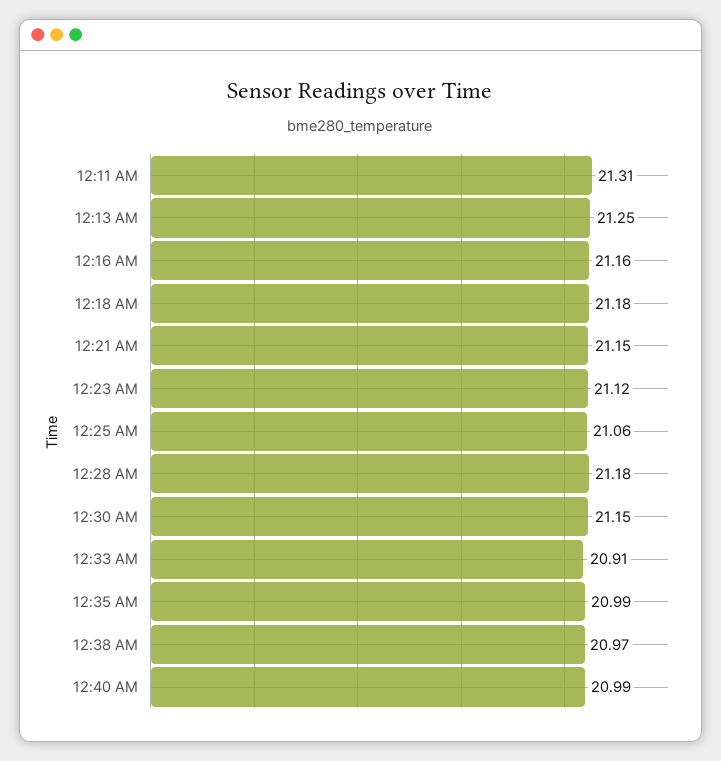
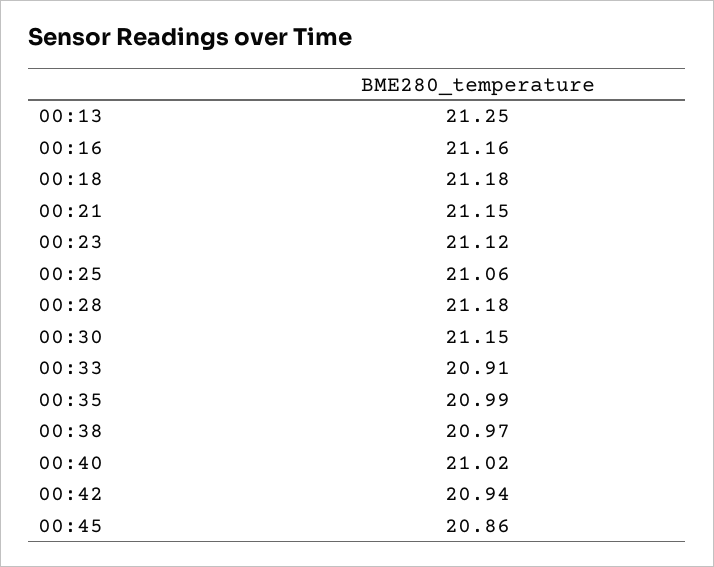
12:11 AM: 21.31 -> none
12:40 AM: 20.99 -> 21.02
00:42: none -> 20.94
00:45: none -> 20.86

